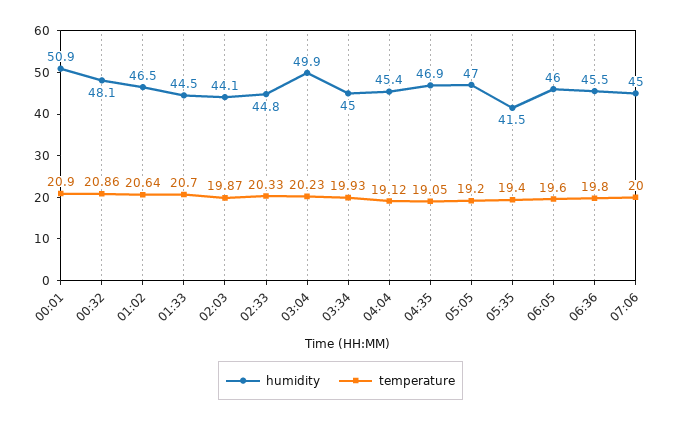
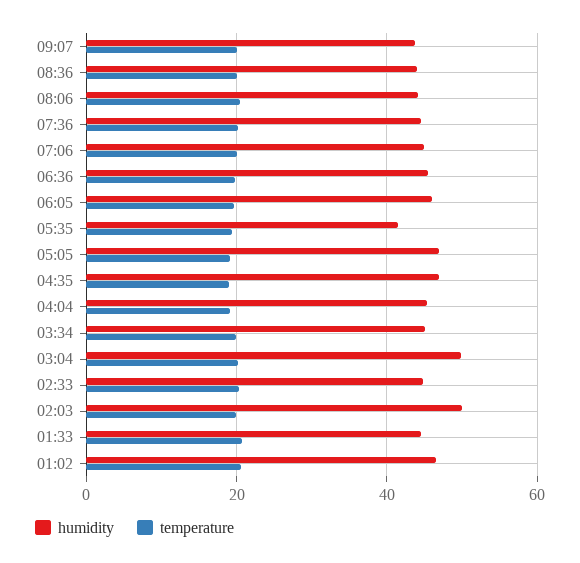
humidity, 00:01: 50.9 -> none
temperature, 00:01: 20.9 -> none
humidity, 00:32: 48.1 -> none
temperature, 00:32: 20.86 -> none
humidity, 02:03: 44.1 -> 50
humidity, 09:07: none -> 44
temperature, 09:07: none -> 20
humidity, 08:36: none -> 44
temperature, 08:36: none -> 20
humidity, 08:06: none -> 44
temperature, 08:06: none -> 20
humidity, 07:36: none -> 44
temperature, 07:36: none -> 20

